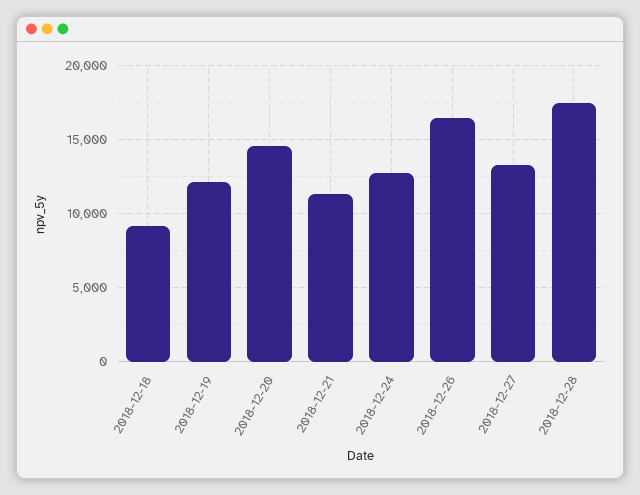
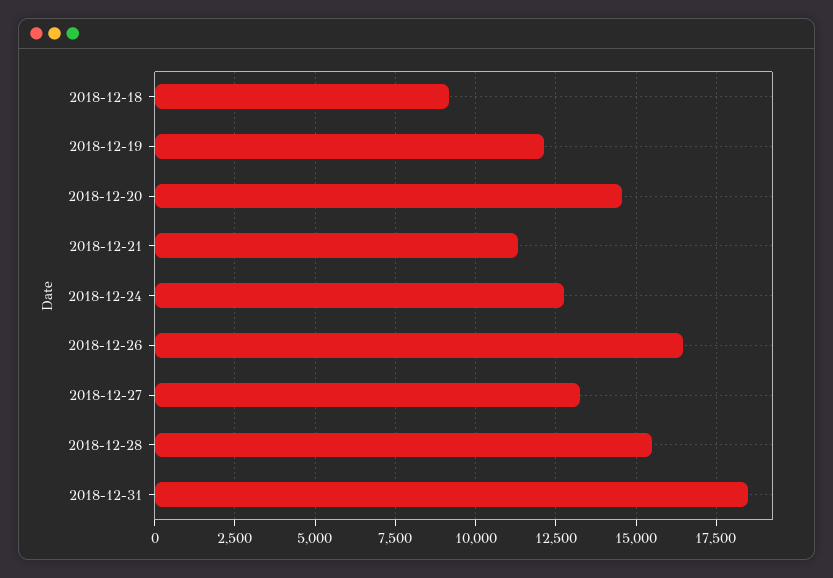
2018-12-28: 17500 -> 15500
2018-12-31: none -> 18500

